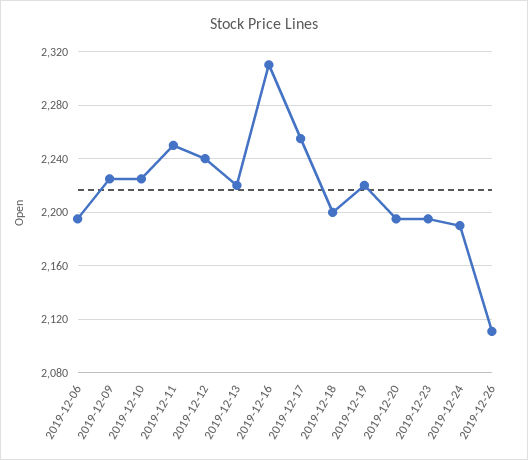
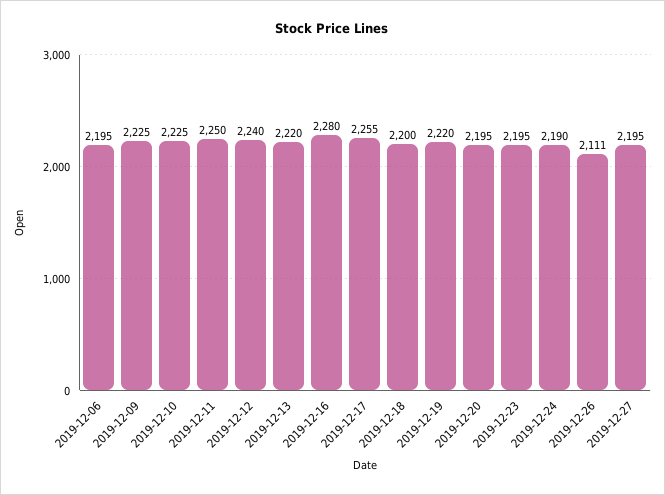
2019-12-16: 2310 -> 2280
2019-12-27: none -> 2195

